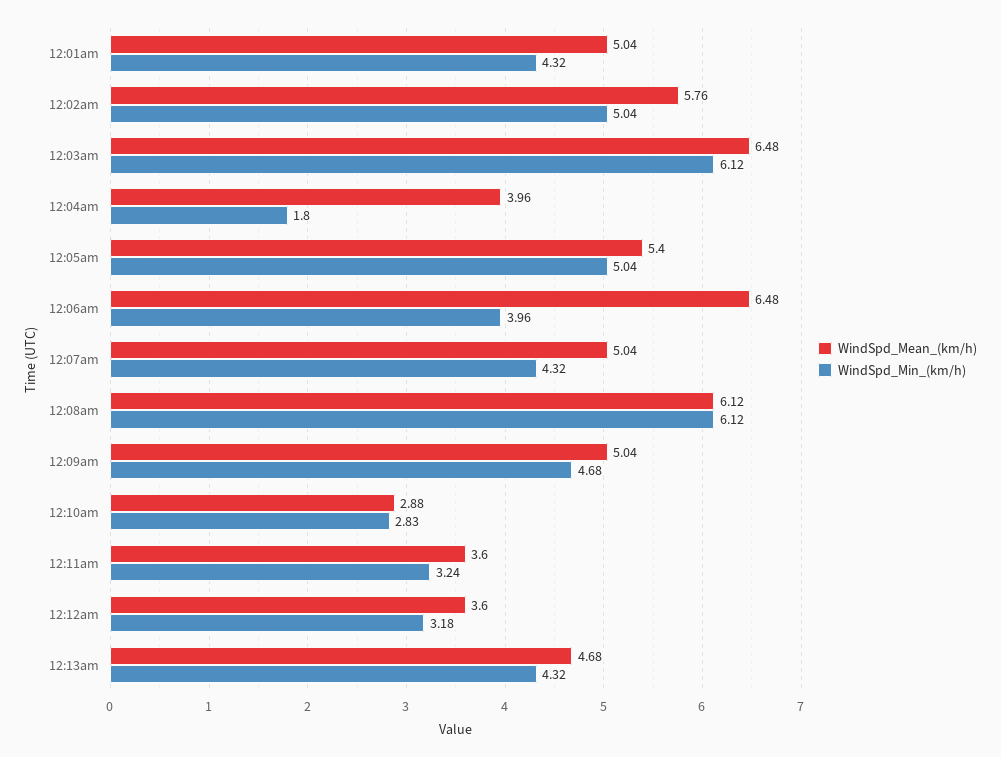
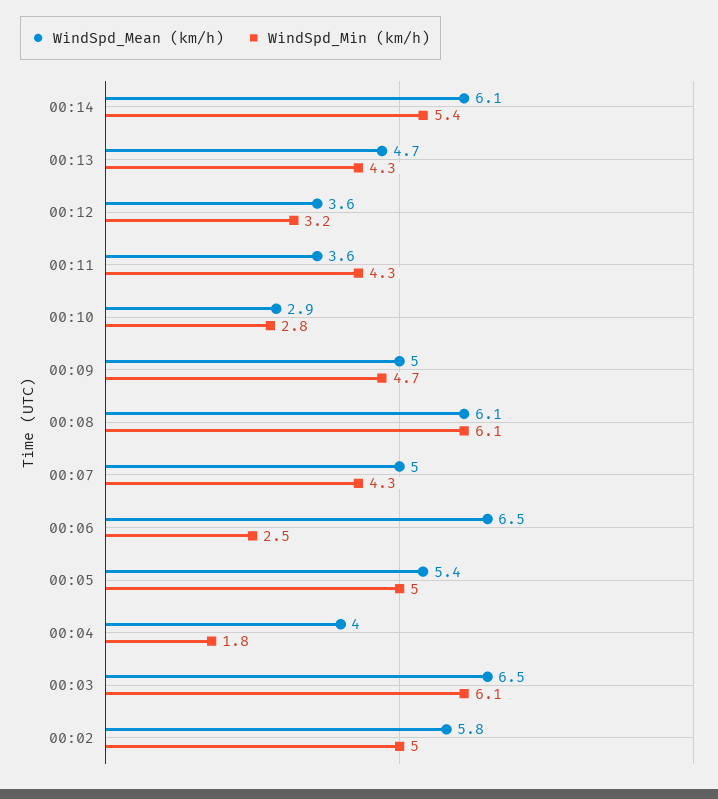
WindSpd_Mean_(km/h), 12:01am: 5.04 -> none
WindSpd_Min_(km/h), 12:01am: 4.32 -> none
WindSpd_Min_(km/h), 12:06am: 3.96 -> 2.5
WindSpd_Min_(km/h), 12:11am: 3.24 -> 4.3
WindSpd_Mean_(km/h), 00:14: none -> 6.1
WindSpd_Min_(km/h), 00:14: none -> 5.4

